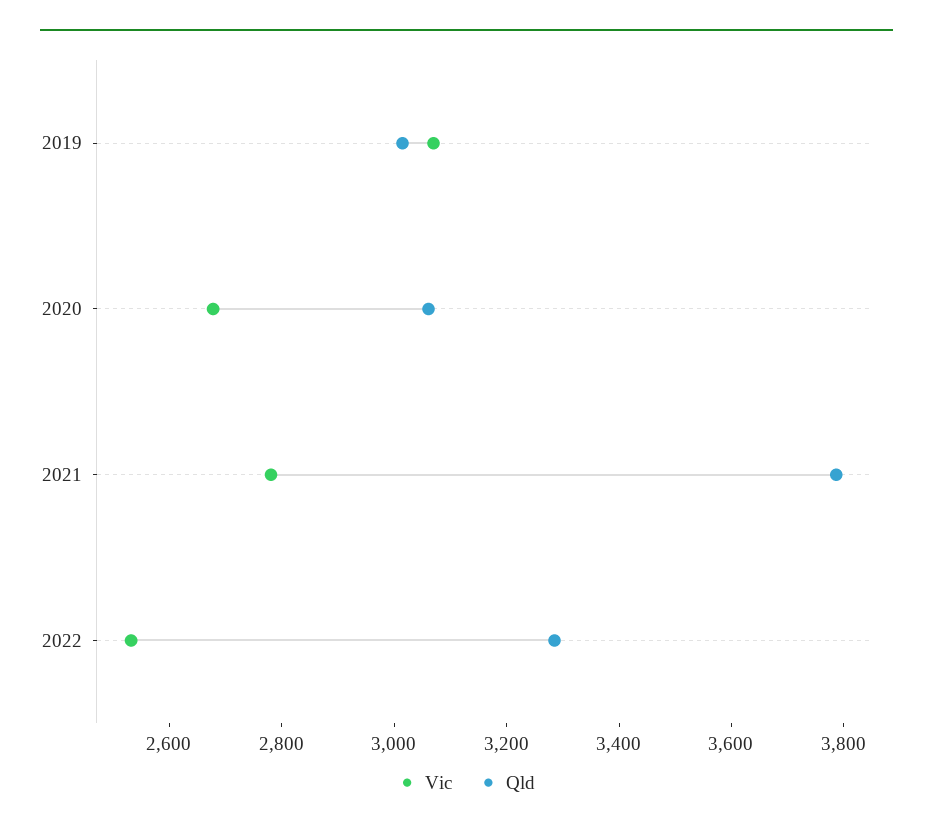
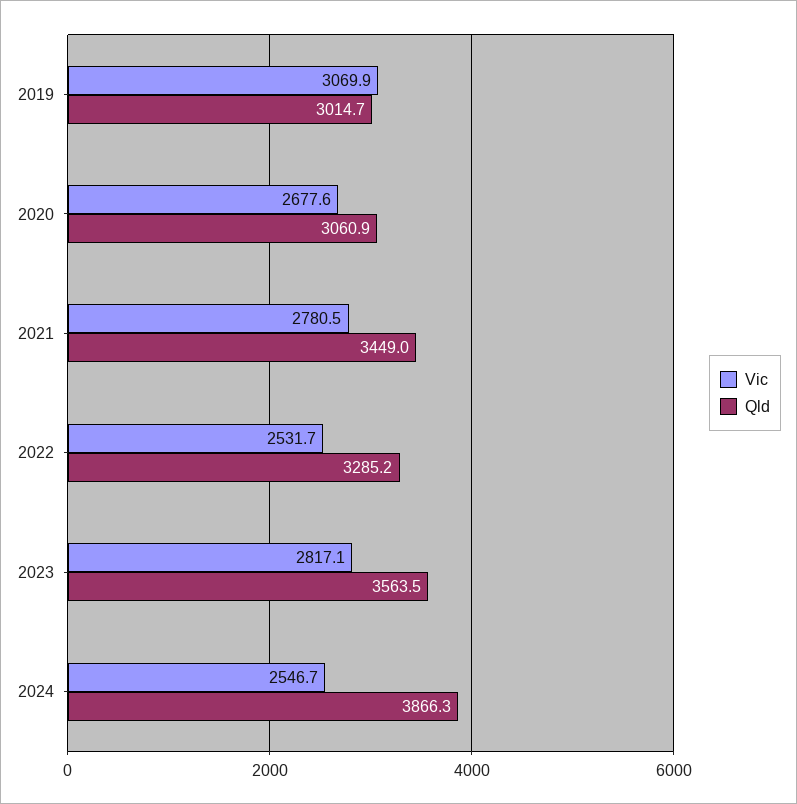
Qld, 2021: 3800 -> 3449
Vic, 2023: none -> 2817.1
Qld, 2023: none -> 3563.5
Vic, 2024: none -> 2546.7
Qld, 2024: none -> 3866.3

